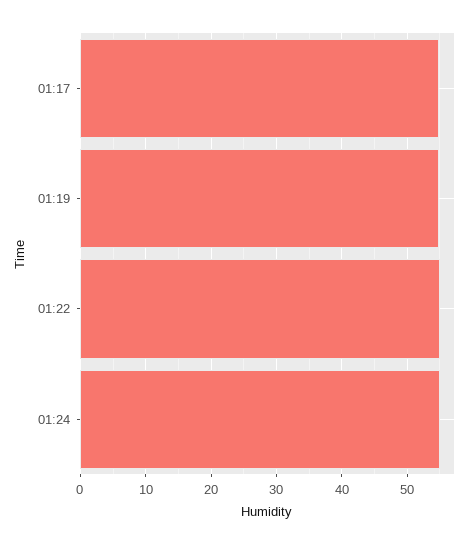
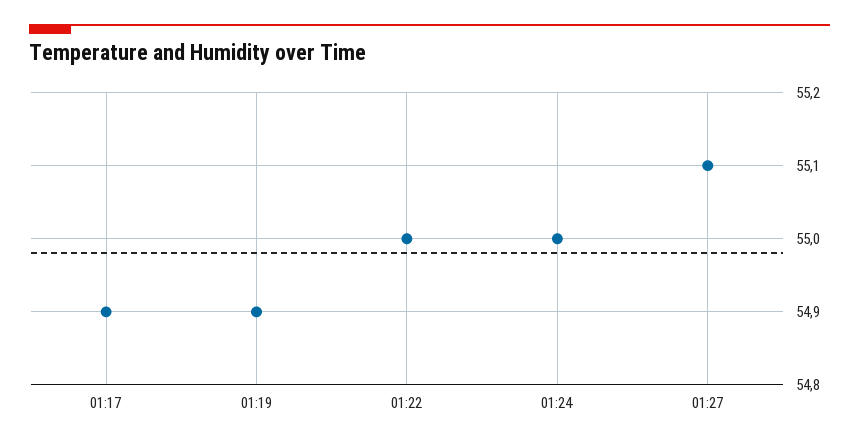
01:27: none -> 55.1

